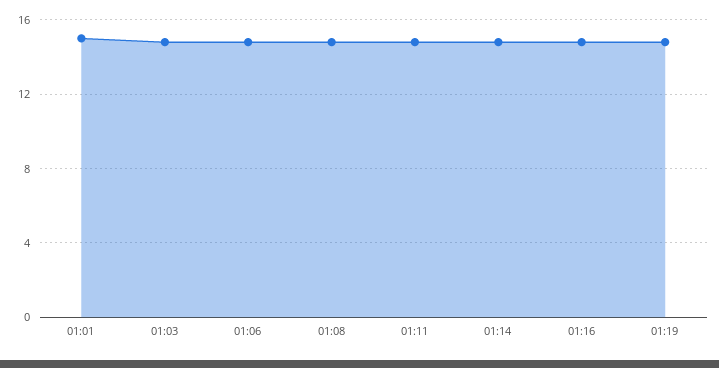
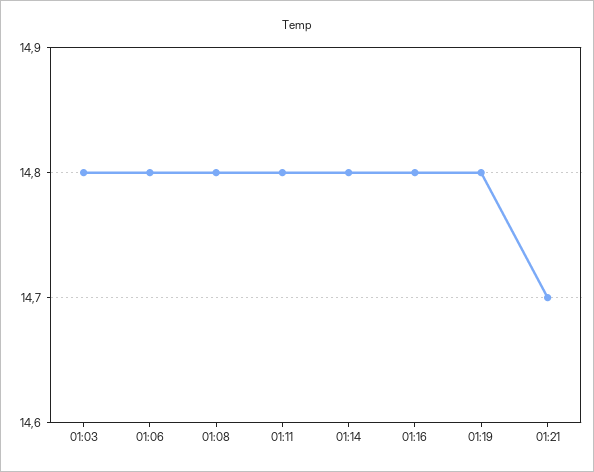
01:01: 15 -> none
01:21: none -> 14.7

